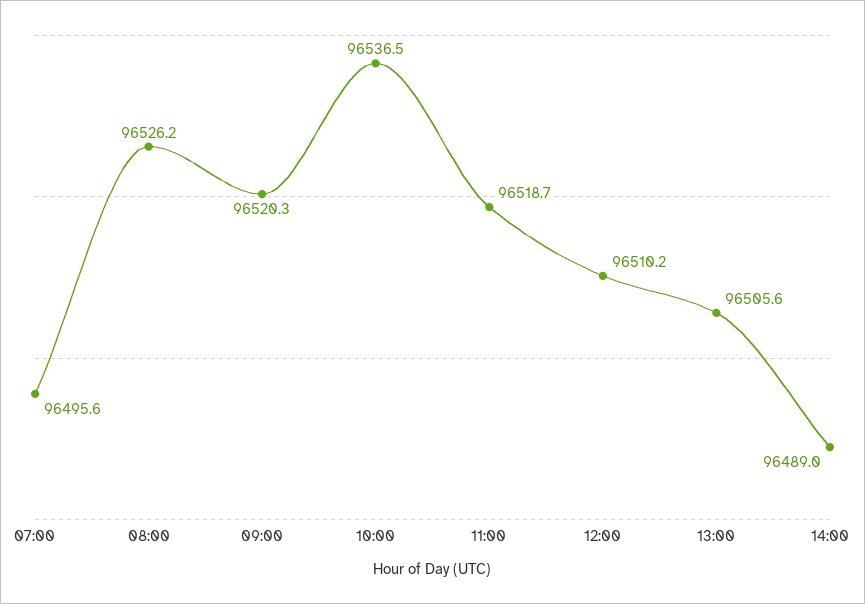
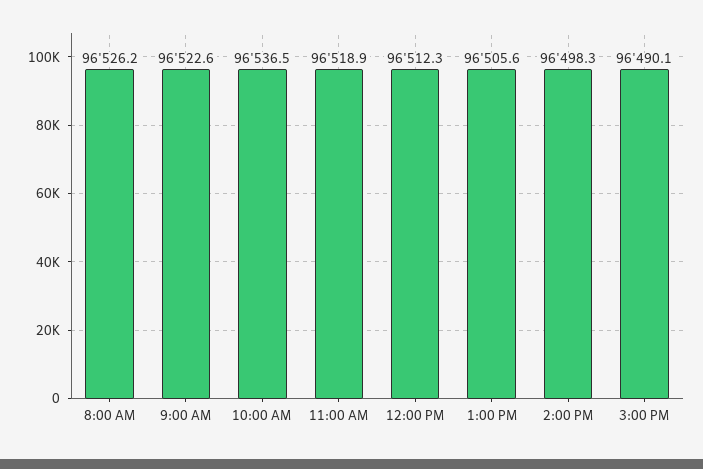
07:00: 96495.6 -> none
09:00: 96520.3 -> 96522.6
11:00: 96518.7 -> 96518.9
12:00: 96510.2 -> 96512.3
14:00: 96489 -> 96498.3
3:00 PM: none -> 96490.1

